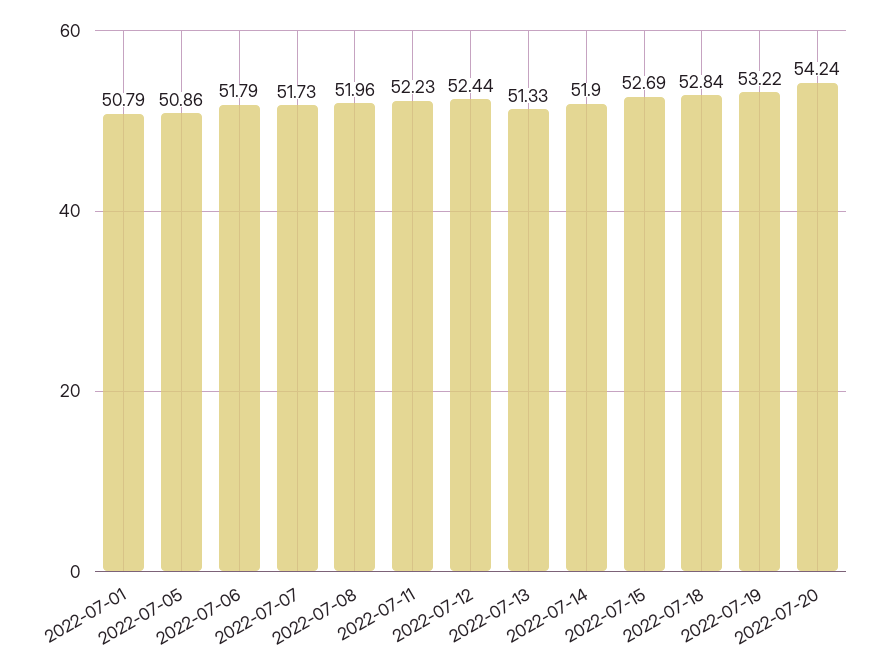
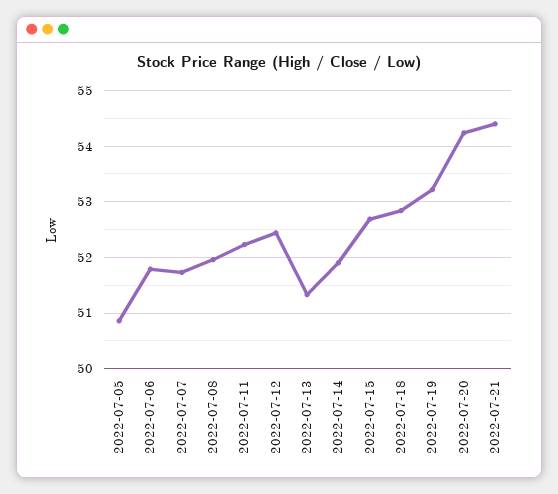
2022-07-01: 50.79 -> none
2022-07-21: none -> 54.4

